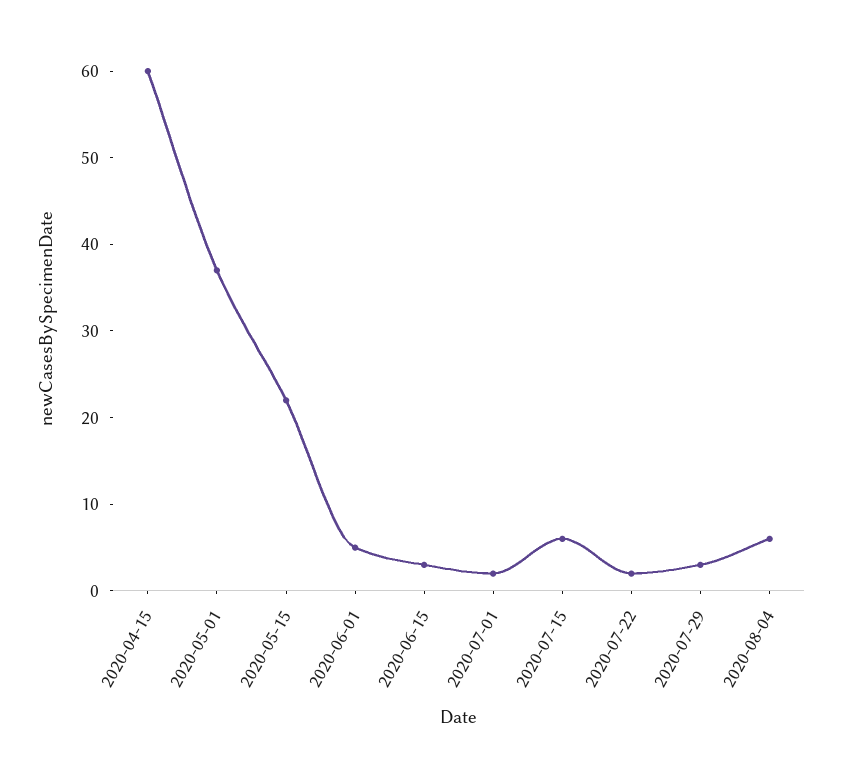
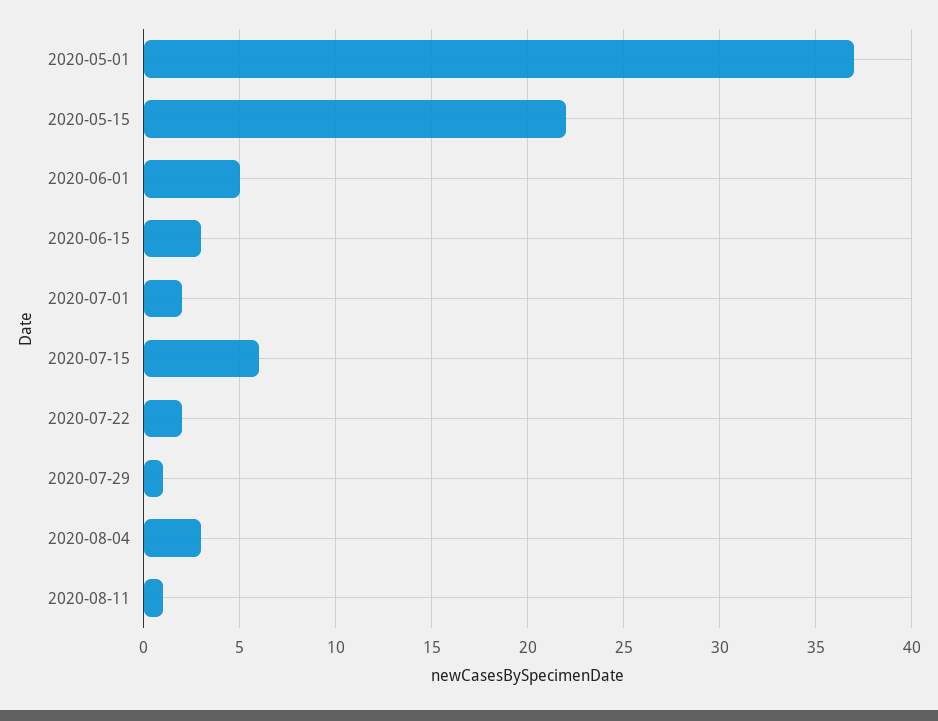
2020-04-15: 60 -> none
2020-07-29: 3 -> 1
2020-08-04: 6 -> 3
2020-08-11: none -> 1

